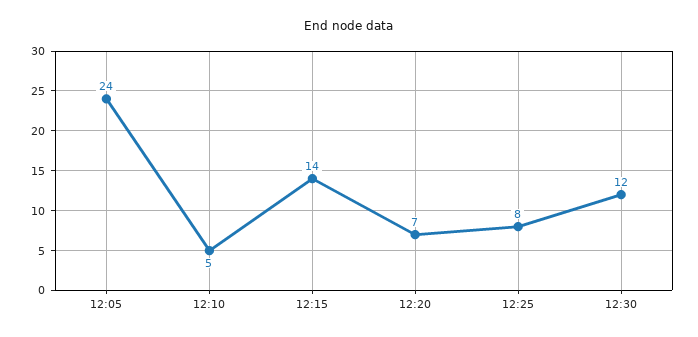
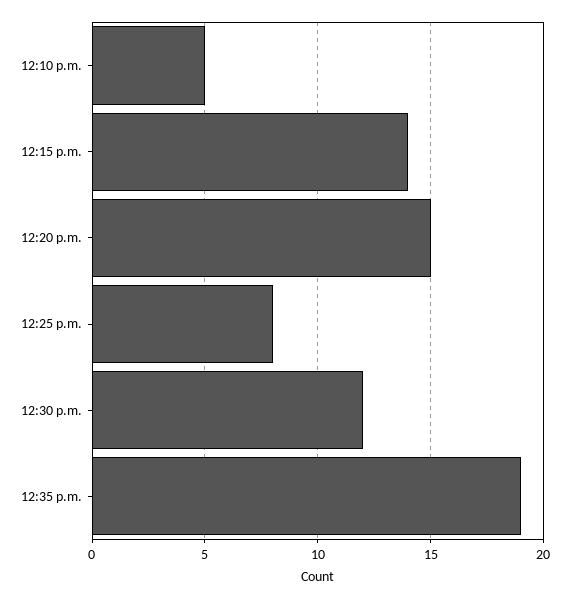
12:05: 24 -> none
12:20: 7 -> 15
12:35 p.m.: none -> 19

